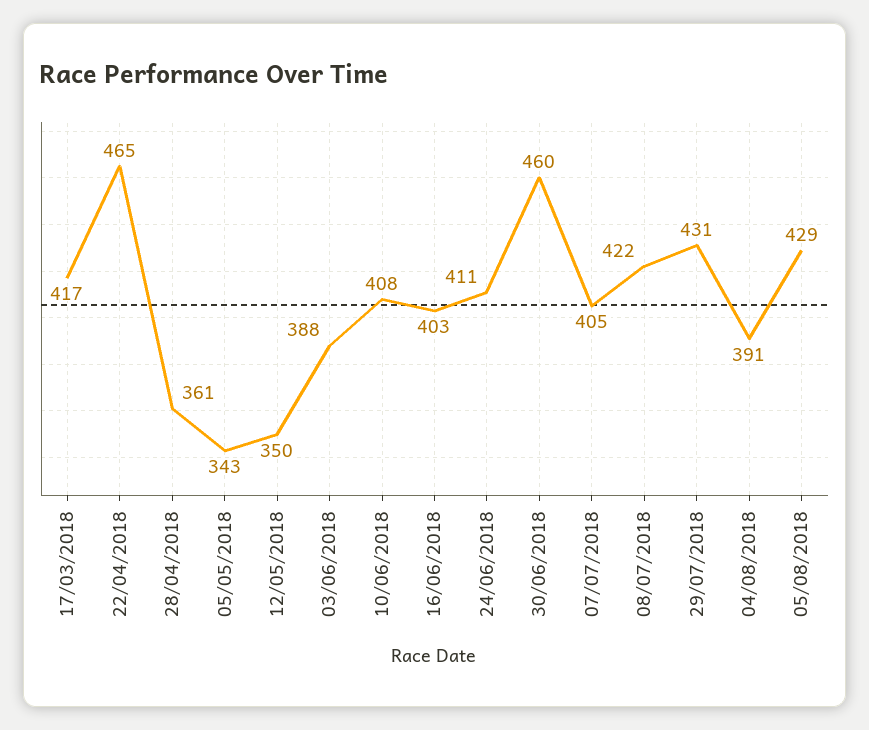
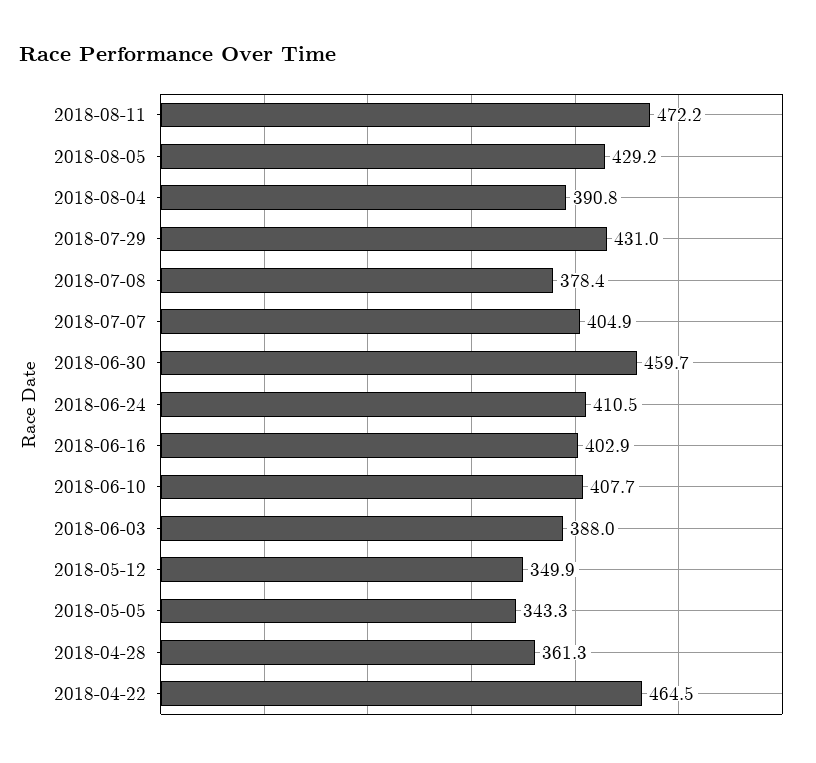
17/03/2018: 417 -> none
08/07/2018: 422 -> 378.4
2018-08-11: none -> 472.2

